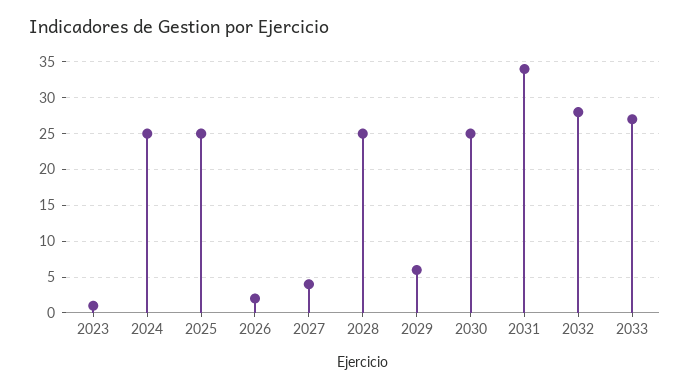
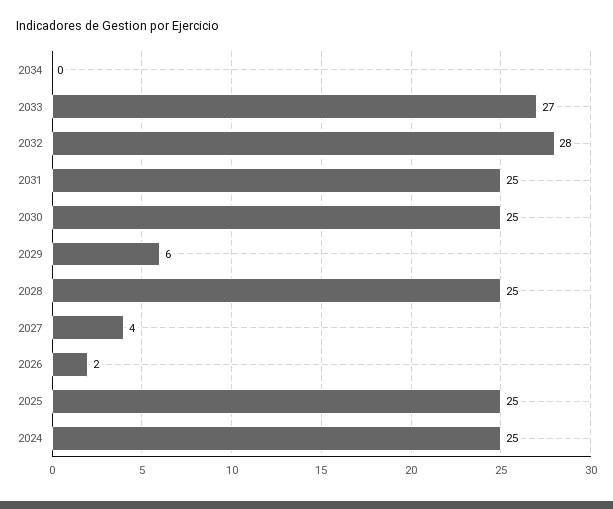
2023: 1 -> none
2031: 34 -> 25
2034: none -> 0

